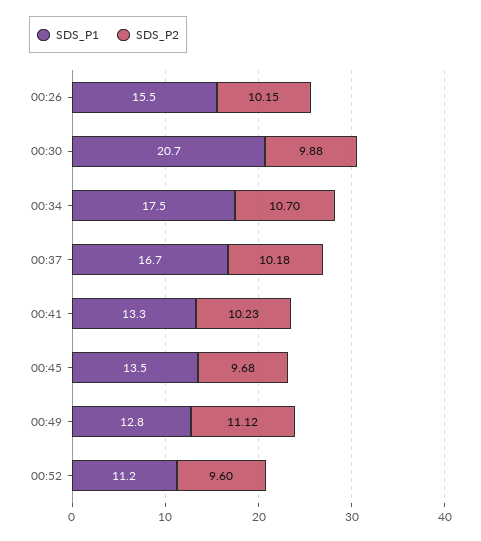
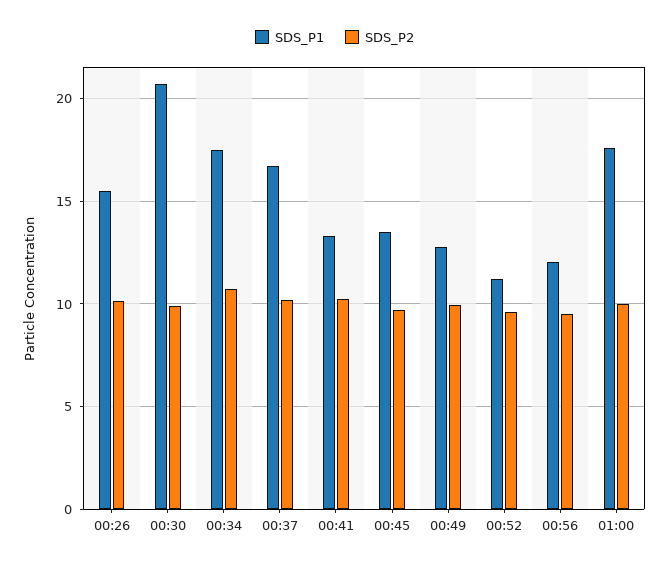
SDS_P2, 00:49: 11.12 -> 10
SDS_P1, 00:56: none -> 12
SDS_P2, 00:56: none -> 9.5
SDS_P1, 01:00: none -> 17.5
SDS_P2, 01:00: none -> 10

